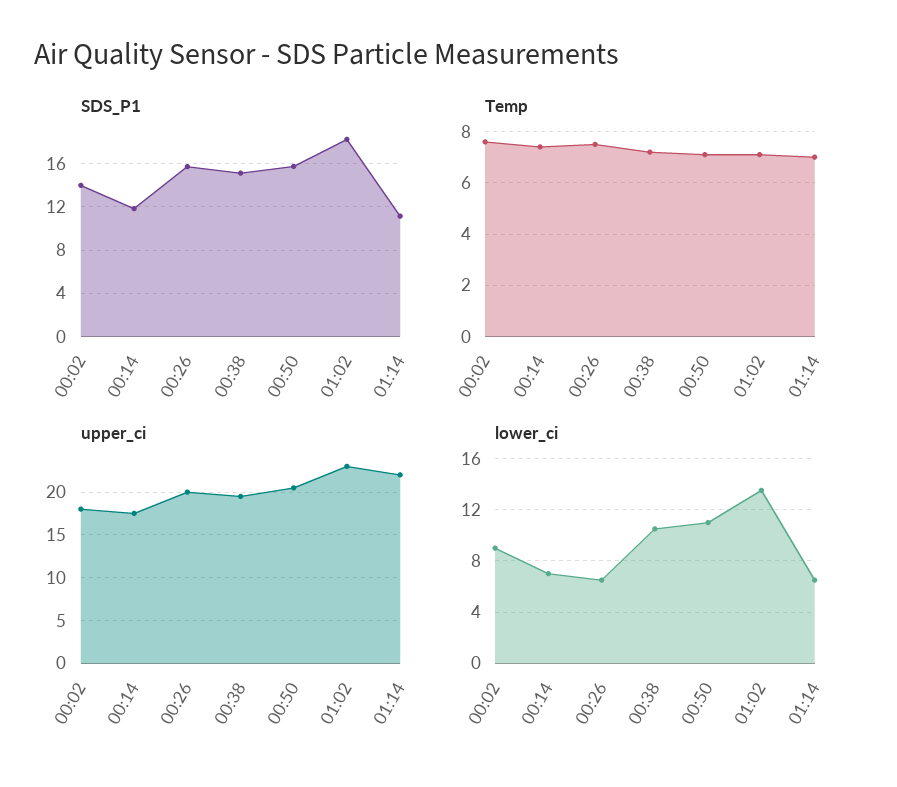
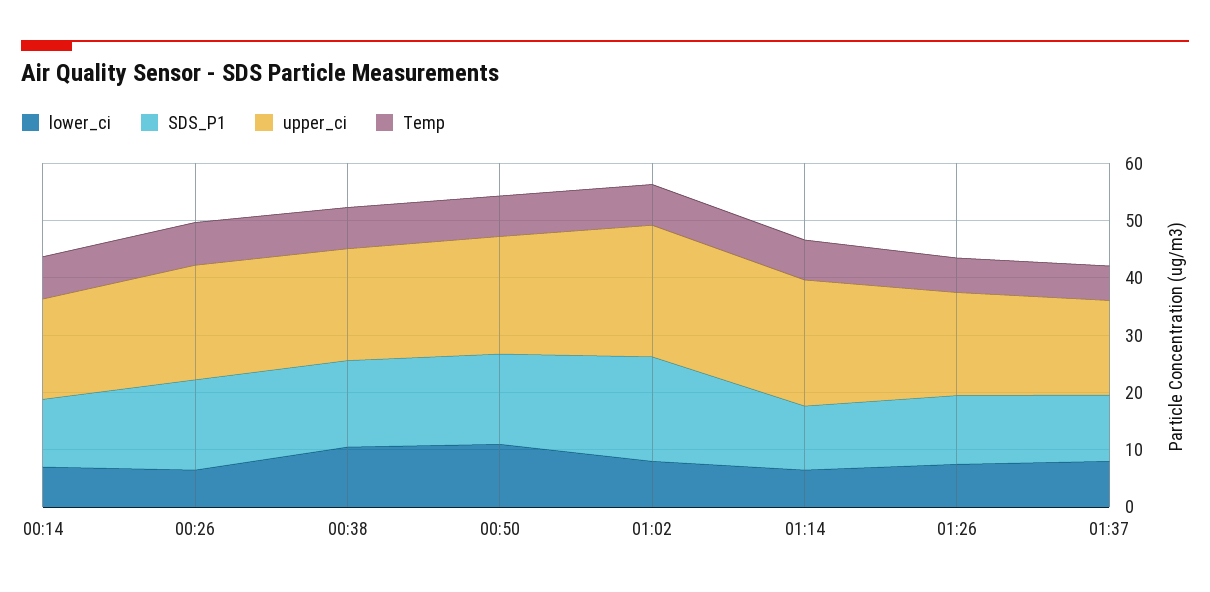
SDS_P1, 00:02: 14 -> none
Temp, 00:02: 7.5 -> none
upper_ci, 00:02: 18 -> none
lower_ci, 00:02: 9 -> none
lower_ci, 01:02: 13.5 -> 8
lower_ci, 01:26: none -> 8
SDS_P1, 01:26: none -> 12
upper_ci, 01:26: none -> 18
Temp, 01:26: none -> 6
lower_ci, 01:37: none -> 8
SDS_P1, 01:37: none -> 12
upper_ci, 01:37: none -> 16
Temp, 01:37: none -> 6

